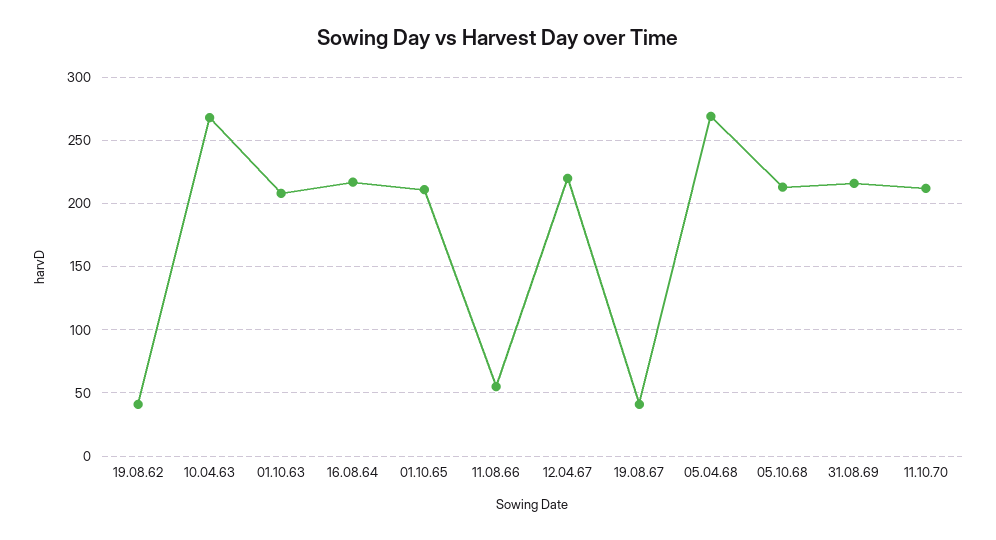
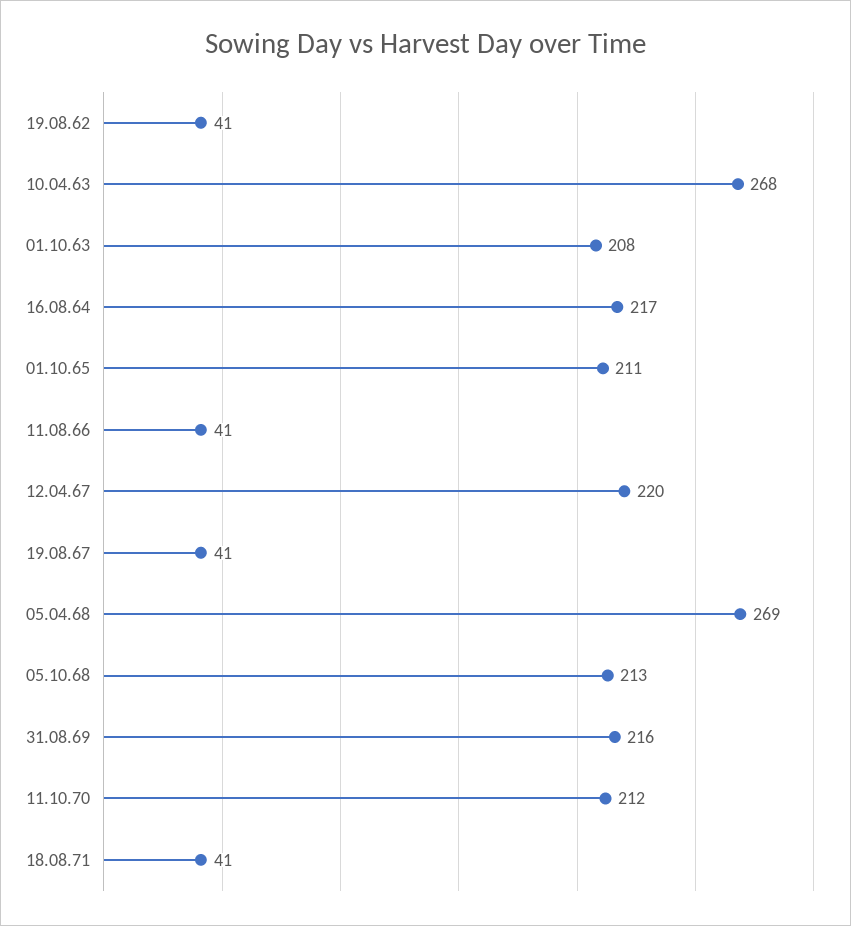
11.08.66: 55 -> 41
18.08.71: none -> 41

